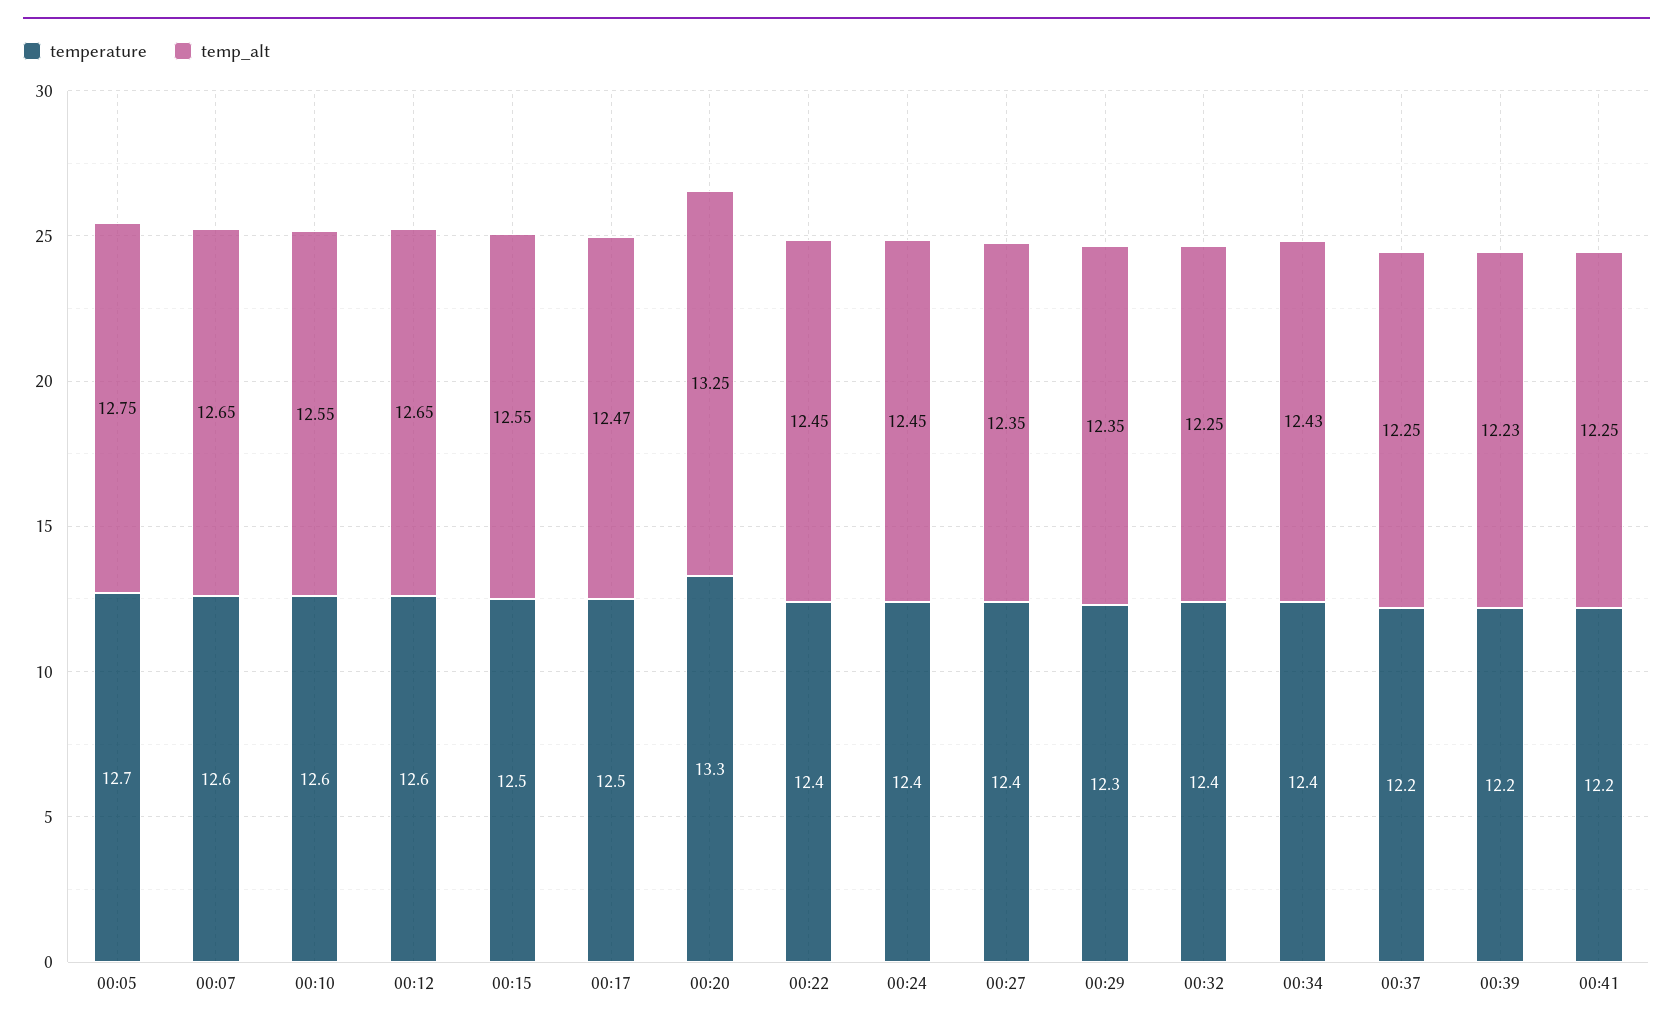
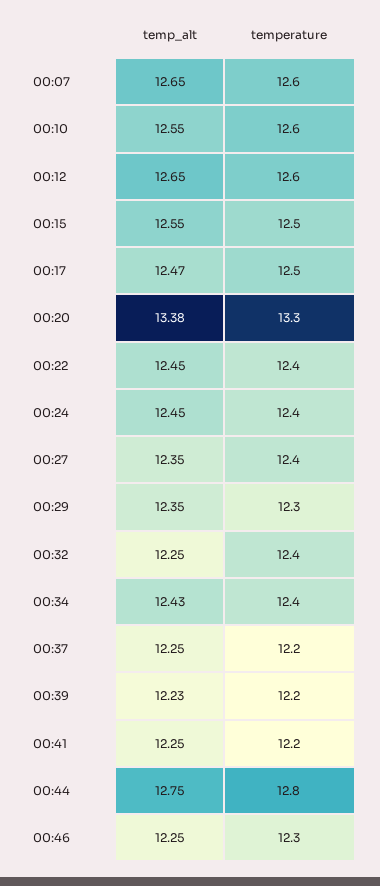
temperature, 00:05: 12.7 -> none
temp_alt, 00:05: 12.75 -> none
temp_alt, 00:20: 13.25 -> 13.38
temp_alt, 00:44: none -> 12.75
temperature, 00:44: none -> 12.8
temp_alt, 00:46: none -> 12.25
temperature, 00:46: none -> 12.3

